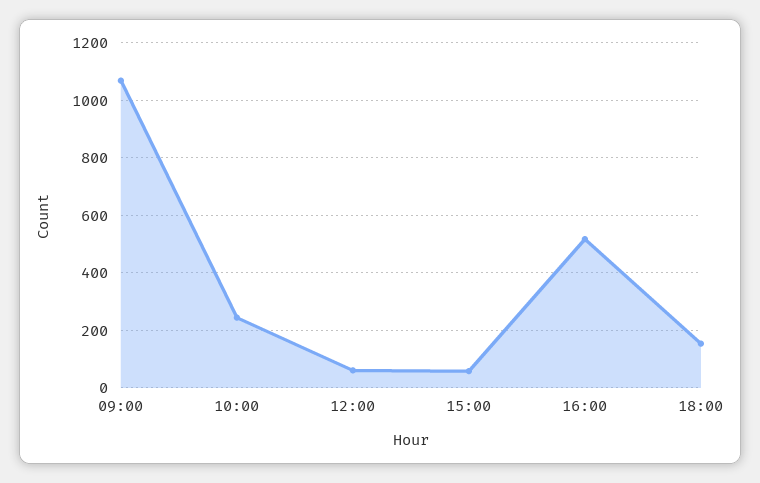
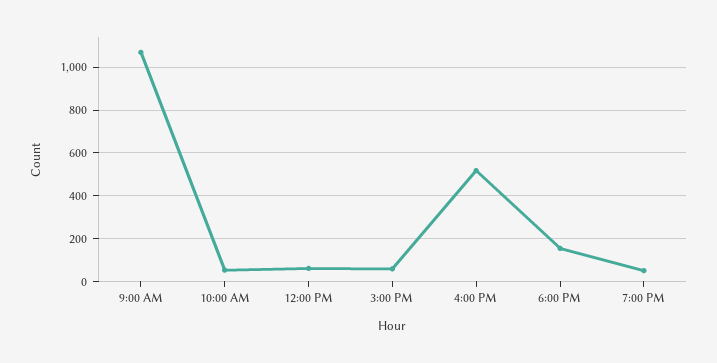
10:00: 250 -> 50
7:00 PM: none -> 50

